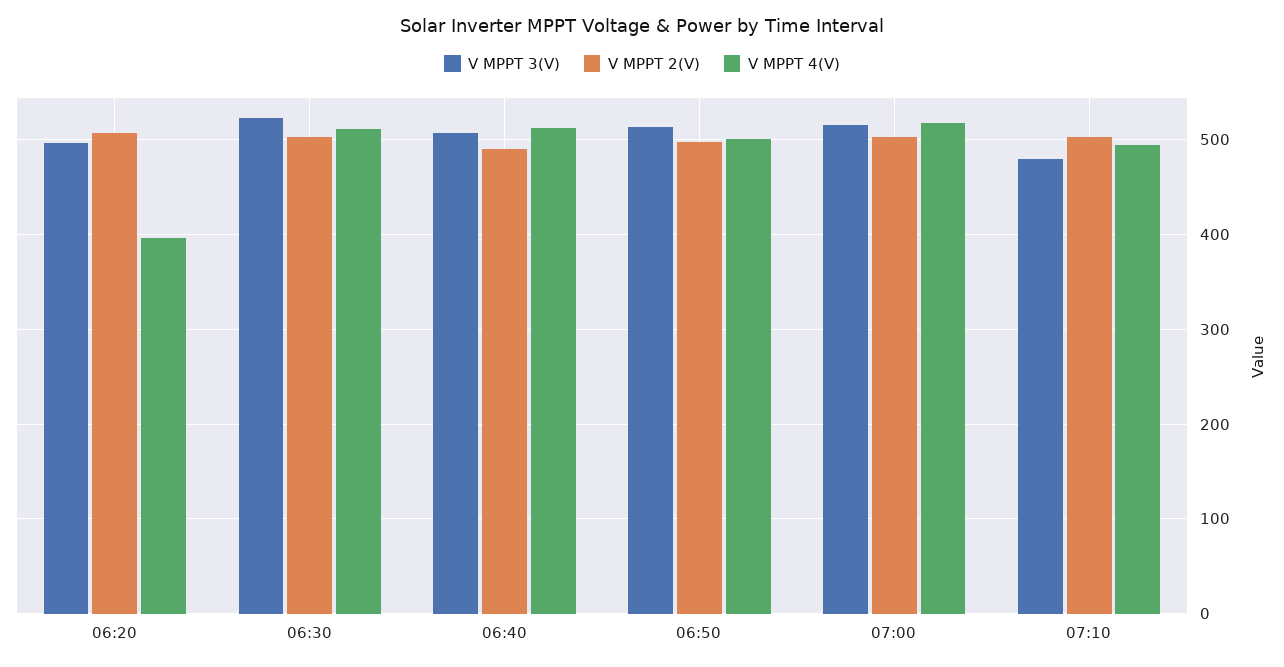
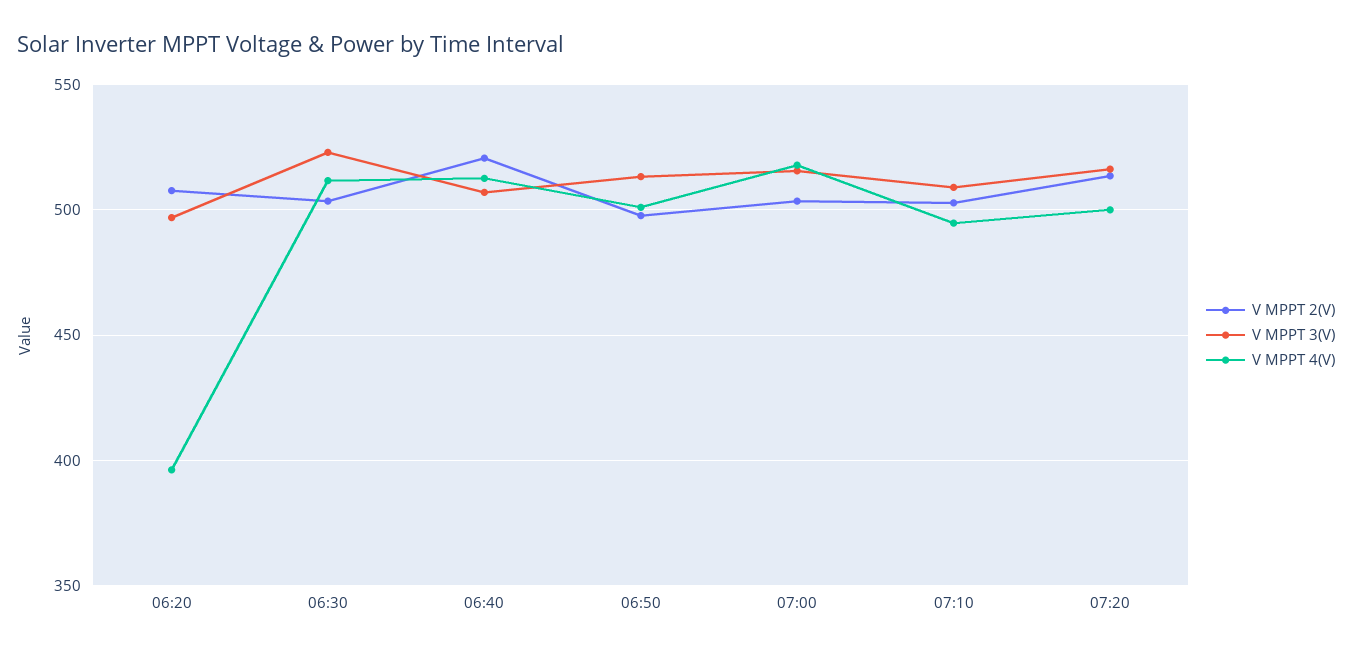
V MPPT 2(V), 06:40: 490 -> 520
V MPPT 3(V), 07:10: 480 -> 510
V MPPT 2(V), 07:20: none -> 515
V MPPT 3(V), 07:20: none -> 515
V MPPT 4(V), 07:20: none -> 500

